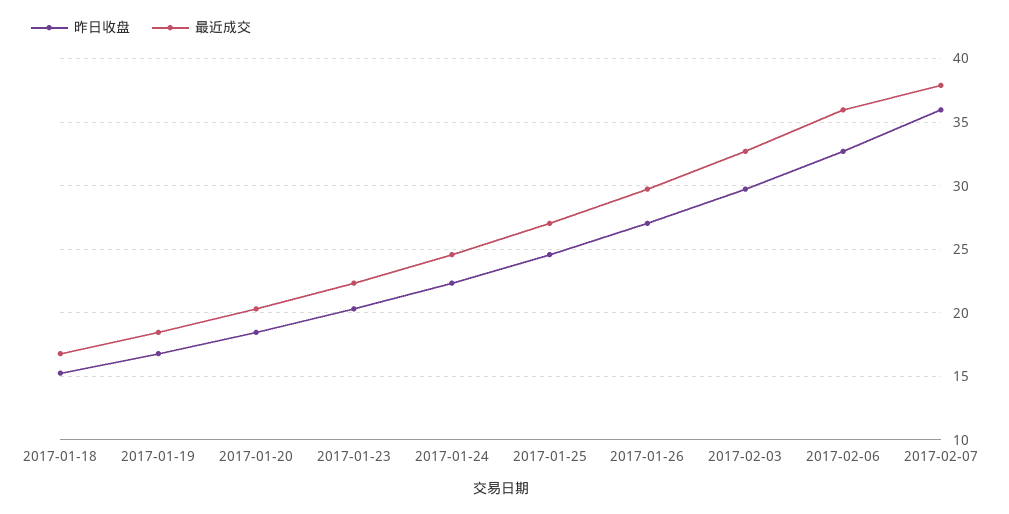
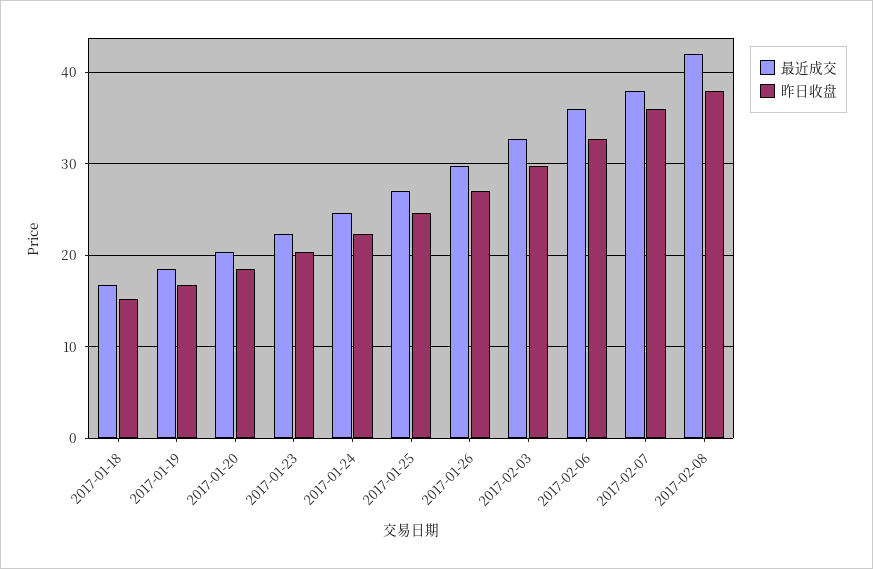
最近成交, 2017-02-08: none -> 42
昨日收盘, 2017-02-08: none -> 38

